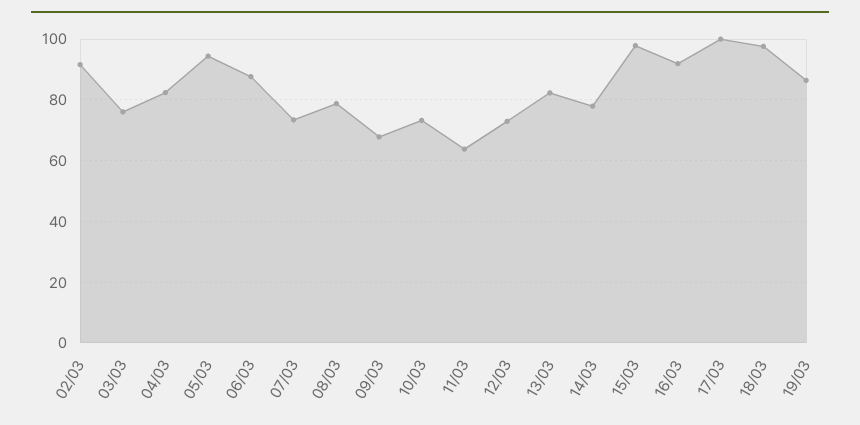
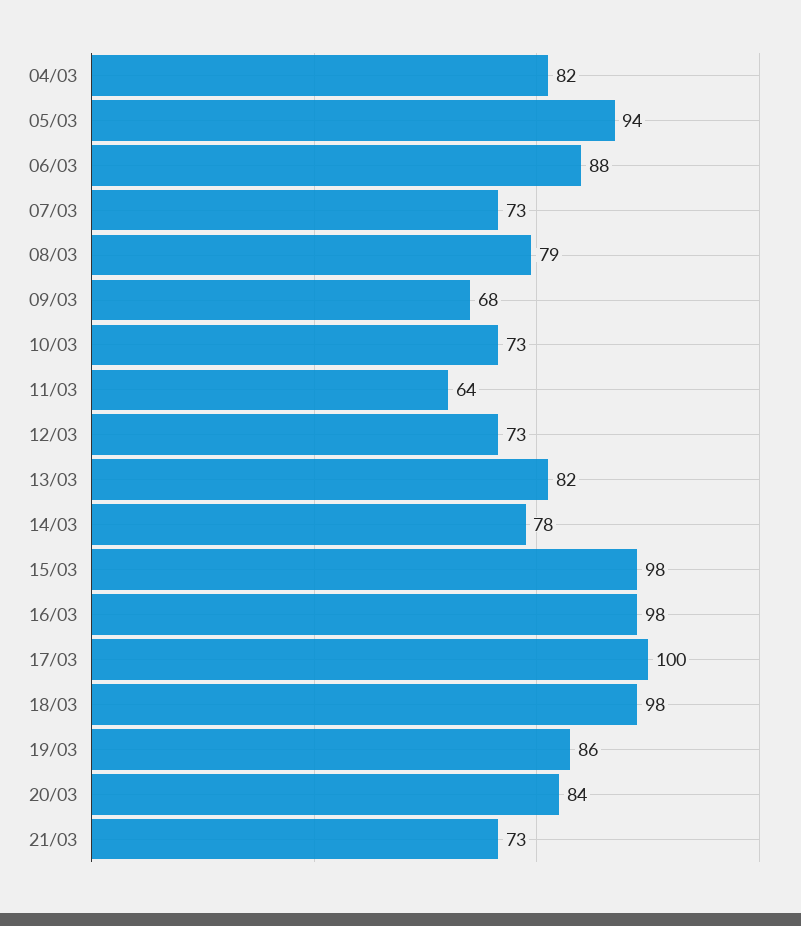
02/03: 92 -> none
03/03: 76 -> none
16/03: 92 -> 98
20/03: none -> 84
21/03: none -> 73

